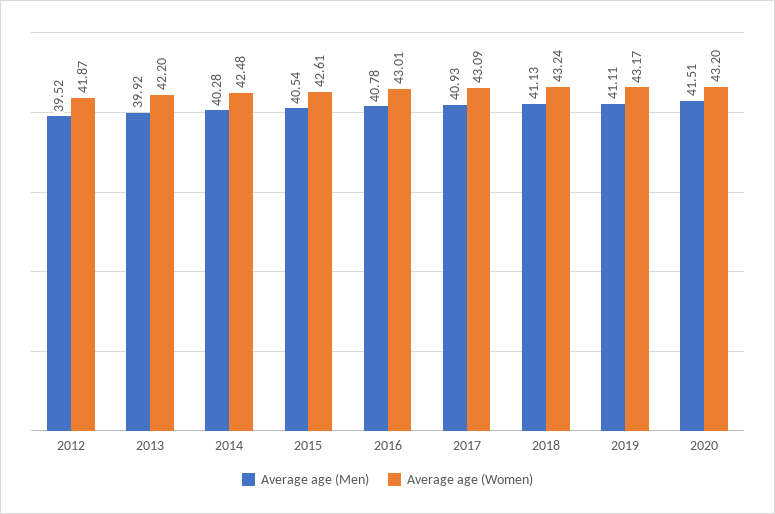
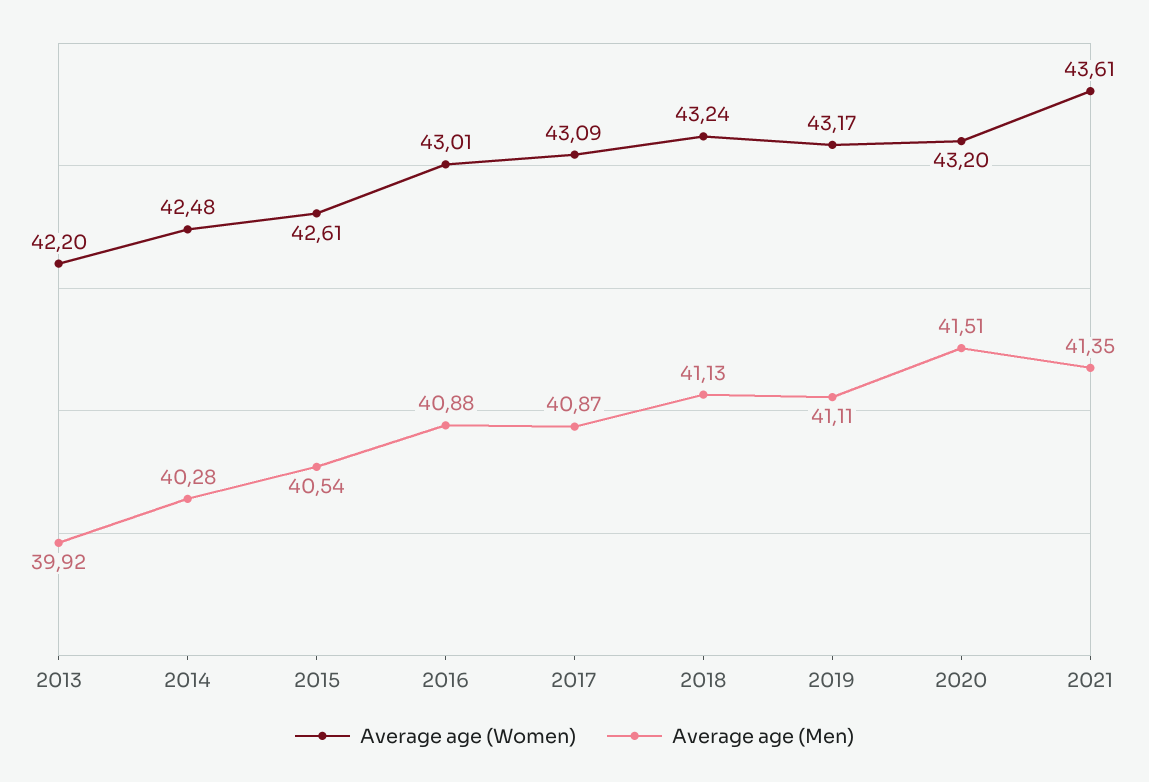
Average age (Men), 2012: 39.52 -> none
Average age (Women), 2012: 41.87 -> none
Average age (Men), 2016: 40.78 -> 40.88
Average age (Men), 2017: 40.93 -> 40.87
Average age (Women), 2021: none -> 43.61
Average age (Men), 2021: none -> 41.35

